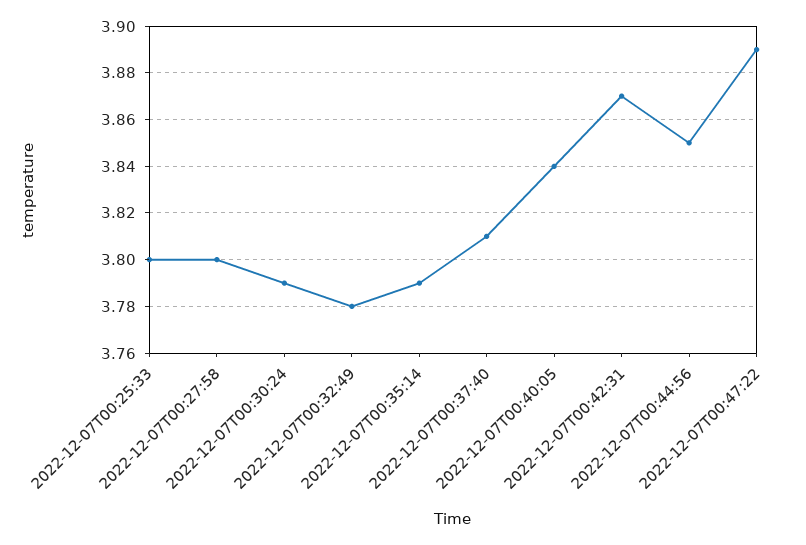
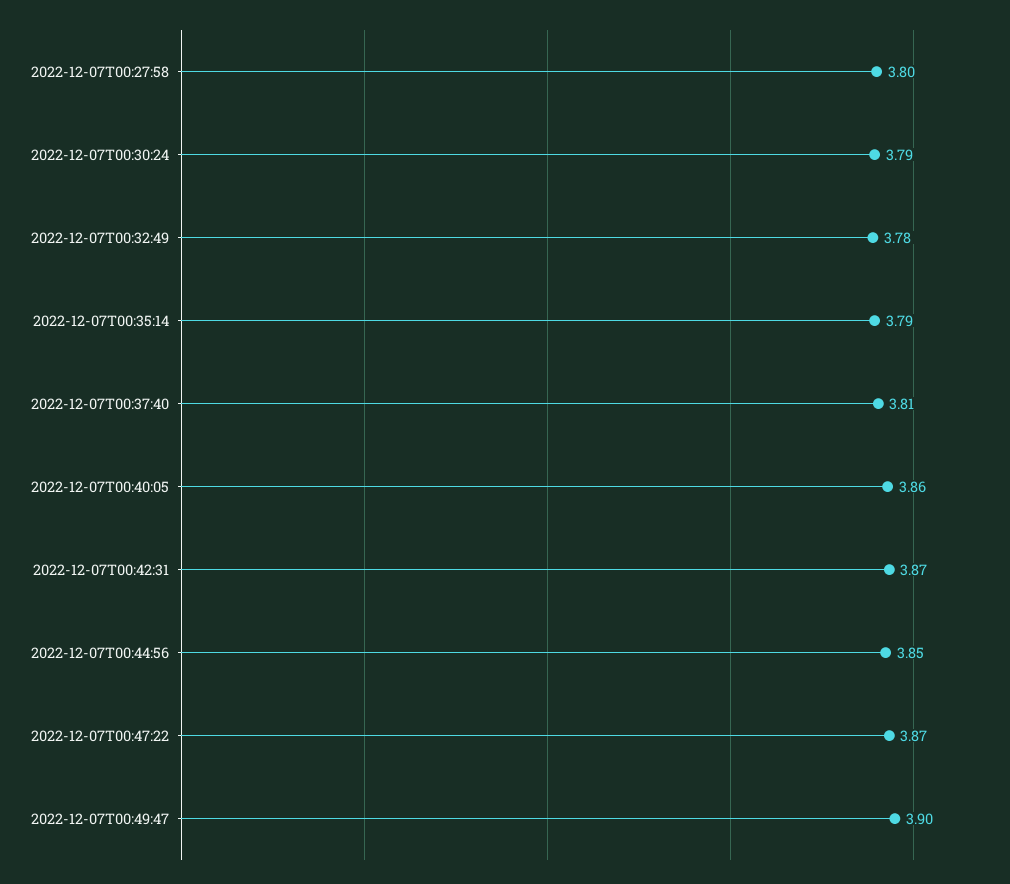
2022-12-07T00:25:33: 3.8 -> none
2022-12-07T00:40:05: 3.84 -> 3.86
2022-12-07T00:47:22: 3.89 -> 3.87
2022-12-07T00:49:47: none -> 3.9

